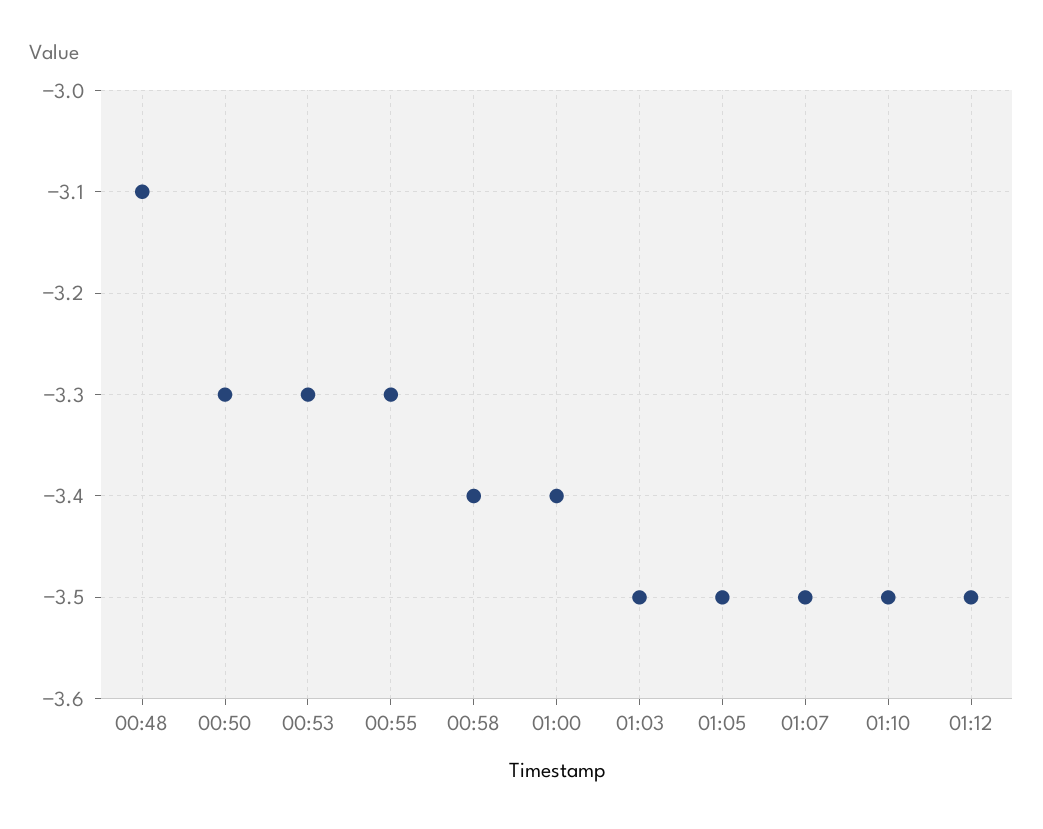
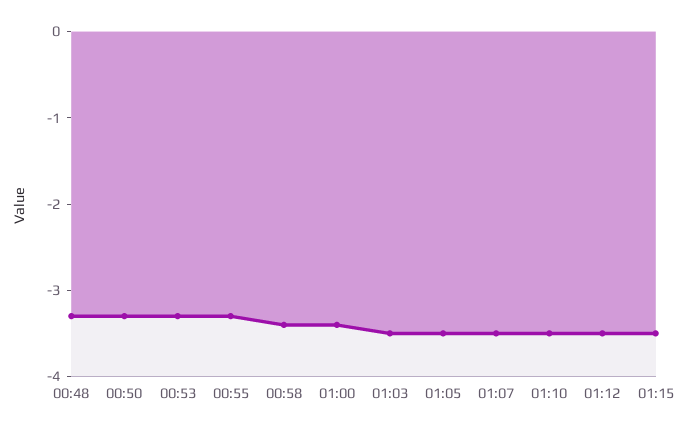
00:48: -3.1 -> -3.3
01:15: none -> -3.5

